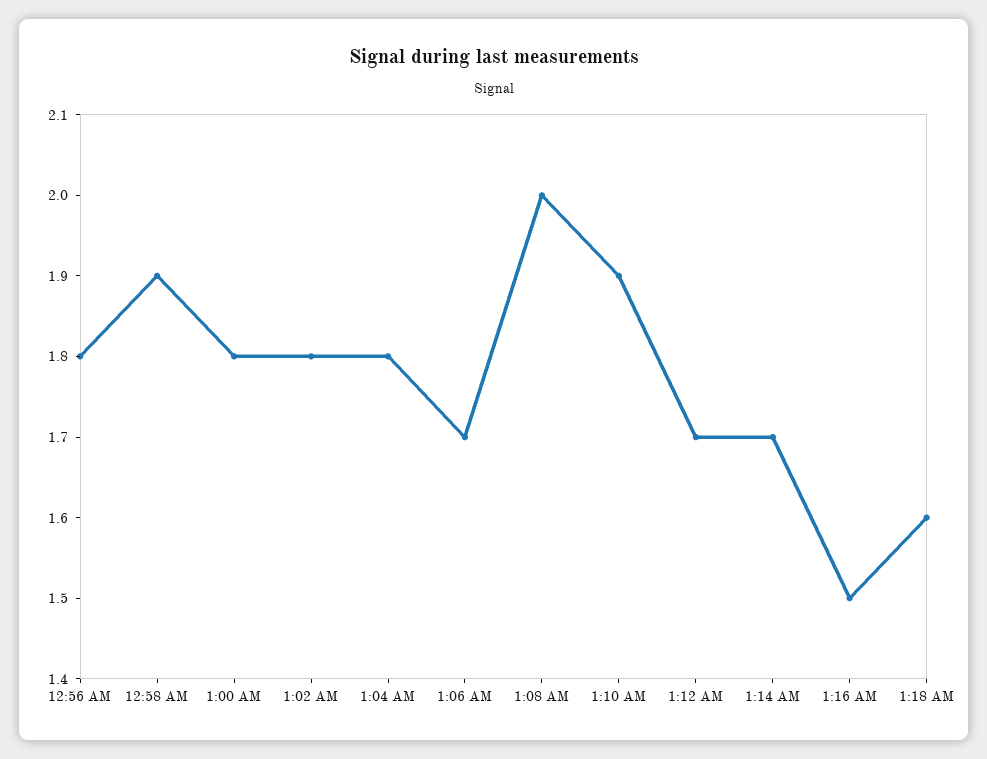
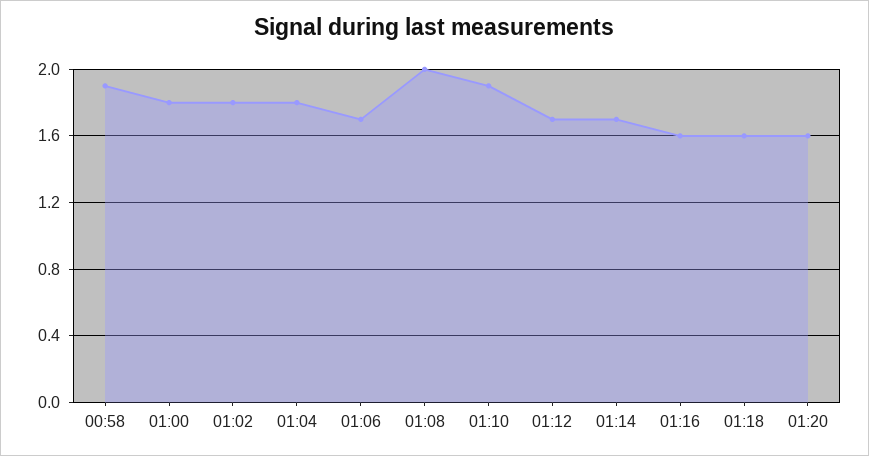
12:56 AM: 1.8 -> none
1:16 AM: 1.5 -> 1.6
01:20: none -> 1.6

